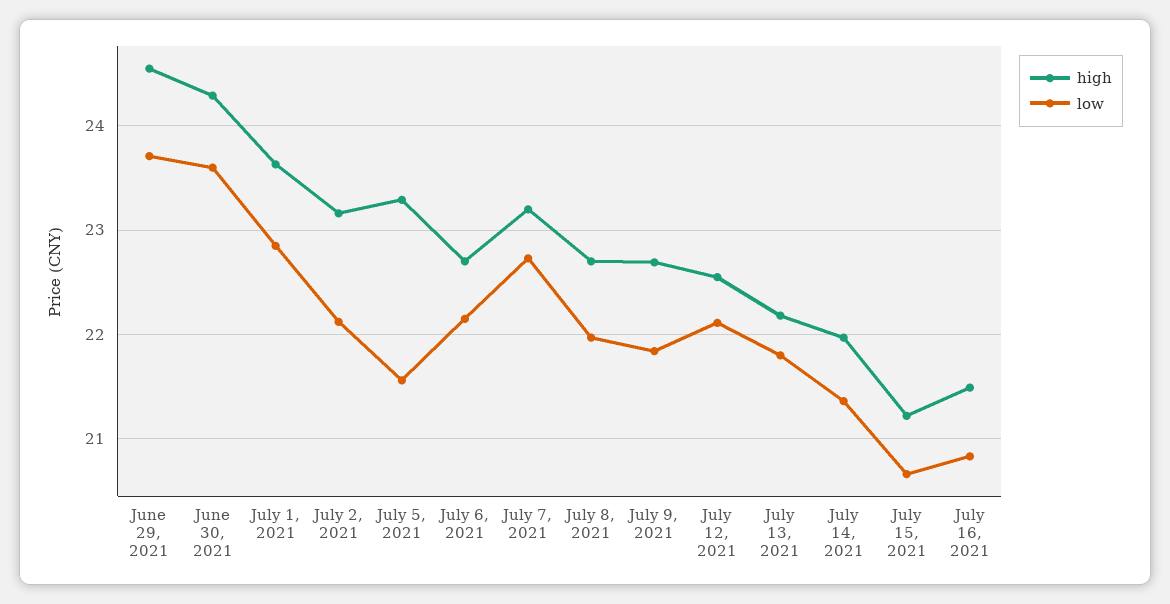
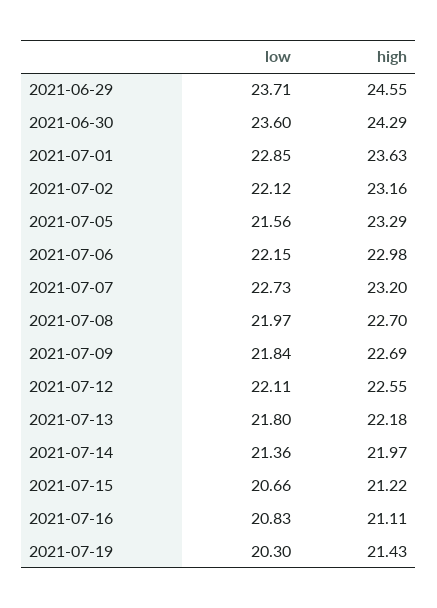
high, July 6, 2021: 22.7 -> 22.98
high, July 16, 2021: 21.5 -> 21.11
low, 2021-07-19: none -> 20.3
high, 2021-07-19: none -> 21.43

